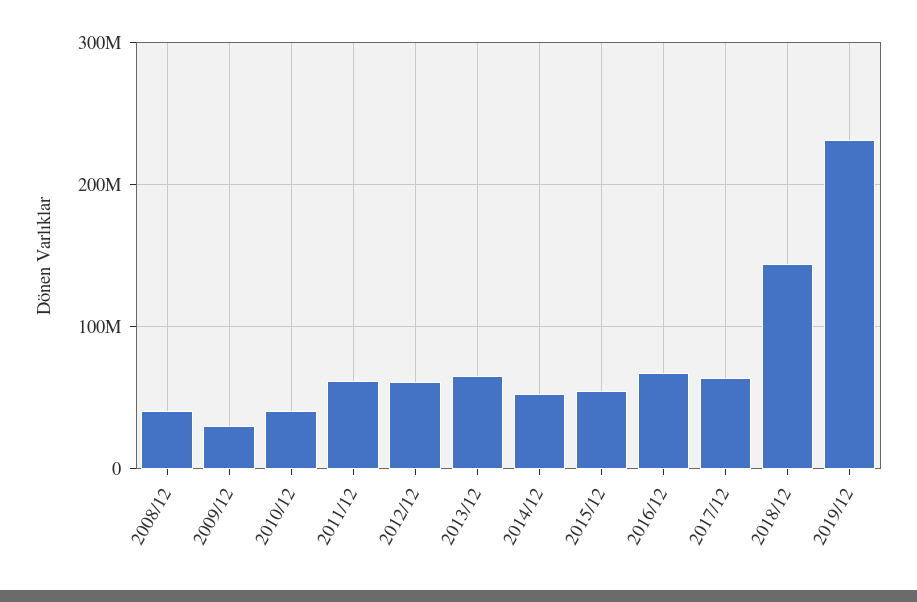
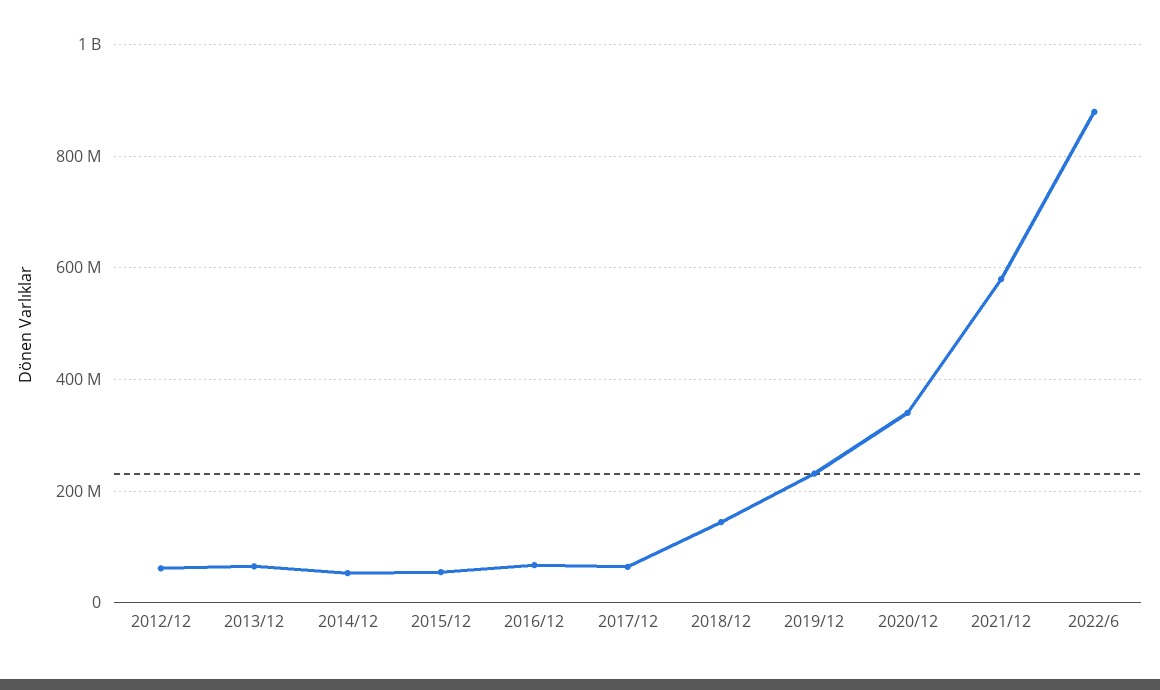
2008/12: 40000000 -> none
2009/12: 30000000 -> none
2010/12: 40000000 -> none
2011/12: 60000000 -> none
2020/12: none -> 340000000
2021/12: none -> 580000000
2022/6: none -> 880000000

